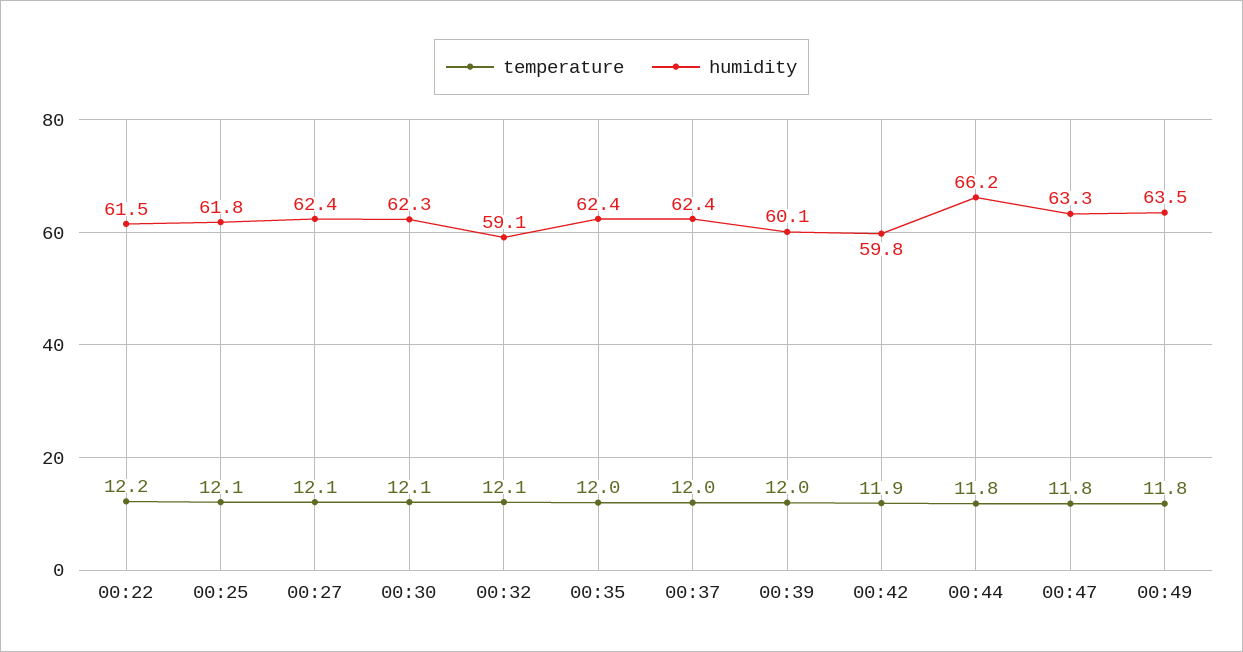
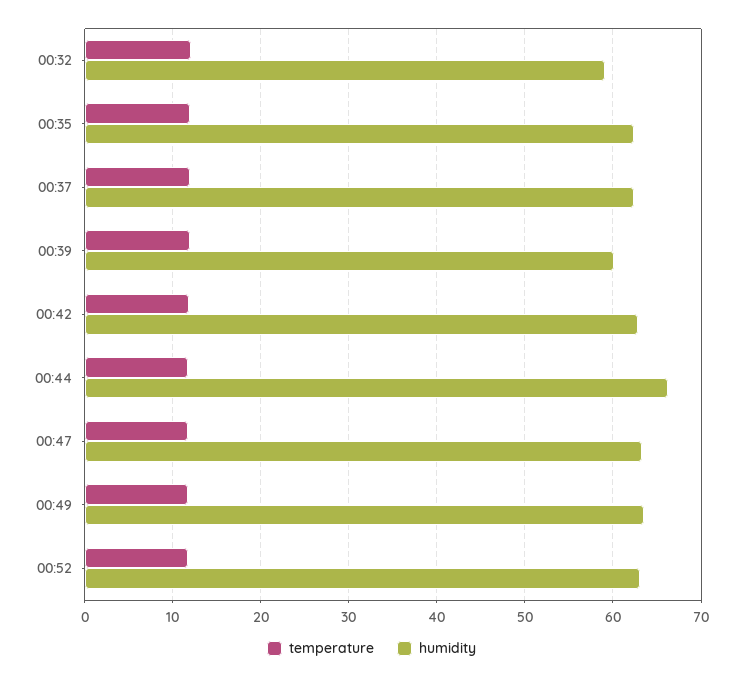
temperature, 00:22: 12.2 -> none
humidity, 00:22: 61.5 -> none
temperature, 00:25: 12.1 -> none
humidity, 00:25: 61.8 -> none
temperature, 00:27: 12.1 -> none
humidity, 00:27: 62.4 -> none
temperature, 00:30: 12.1 -> none
humidity, 00:30: 62.3 -> none
humidity, 00:42: 59.8 -> 63
temperature, 00:52: none -> 12
humidity, 00:52: none -> 63

